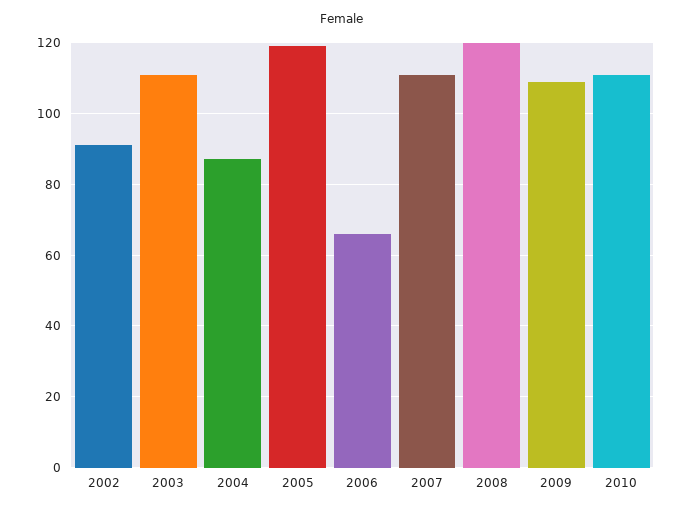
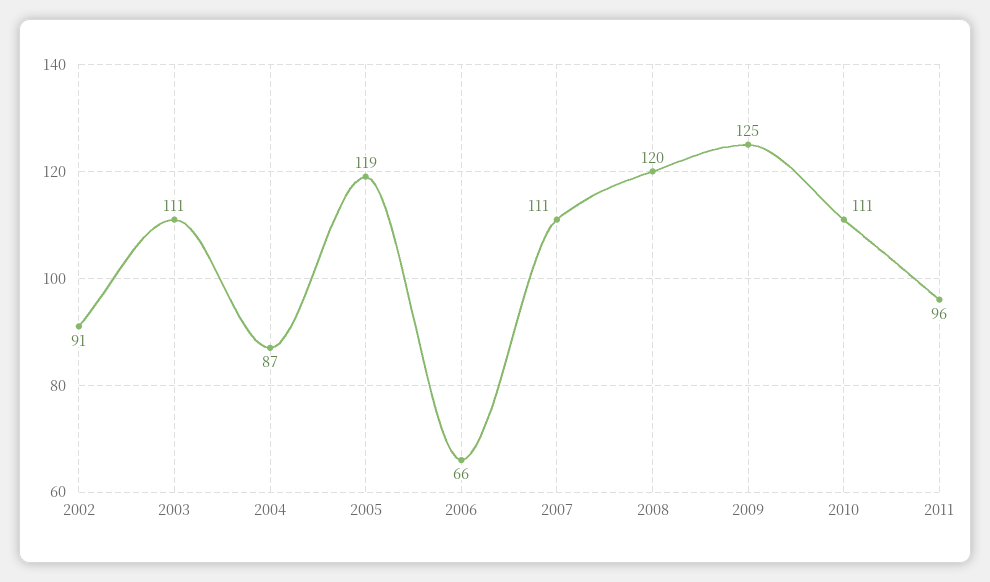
2009: 110 -> 125
2011: none -> 96

